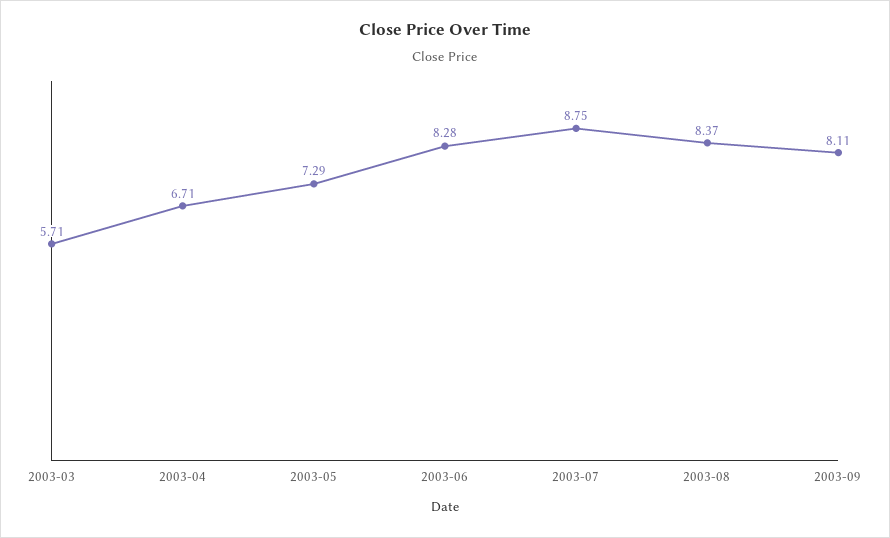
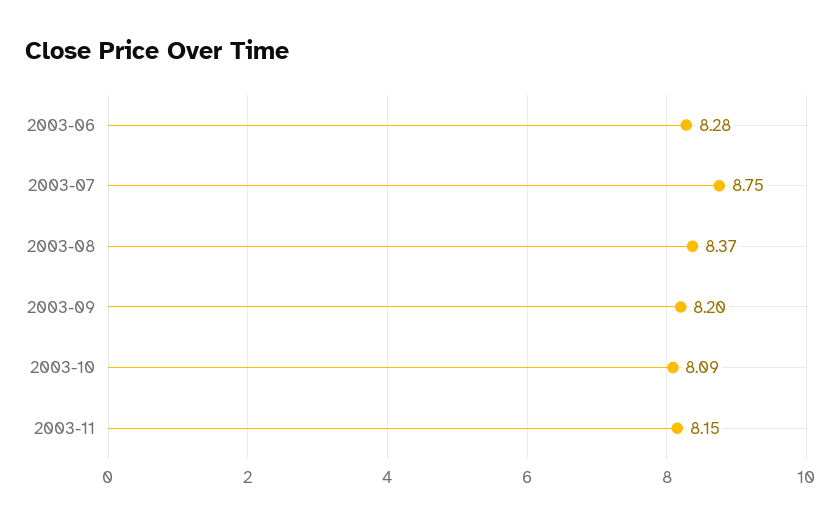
2003-03: 5.71 -> none
2003-04: 6.71 -> none
2003-05: 7.29 -> none
2003-09: 8.11 -> 8.2
2003-10: none -> 8.09
2003-11: none -> 8.15

